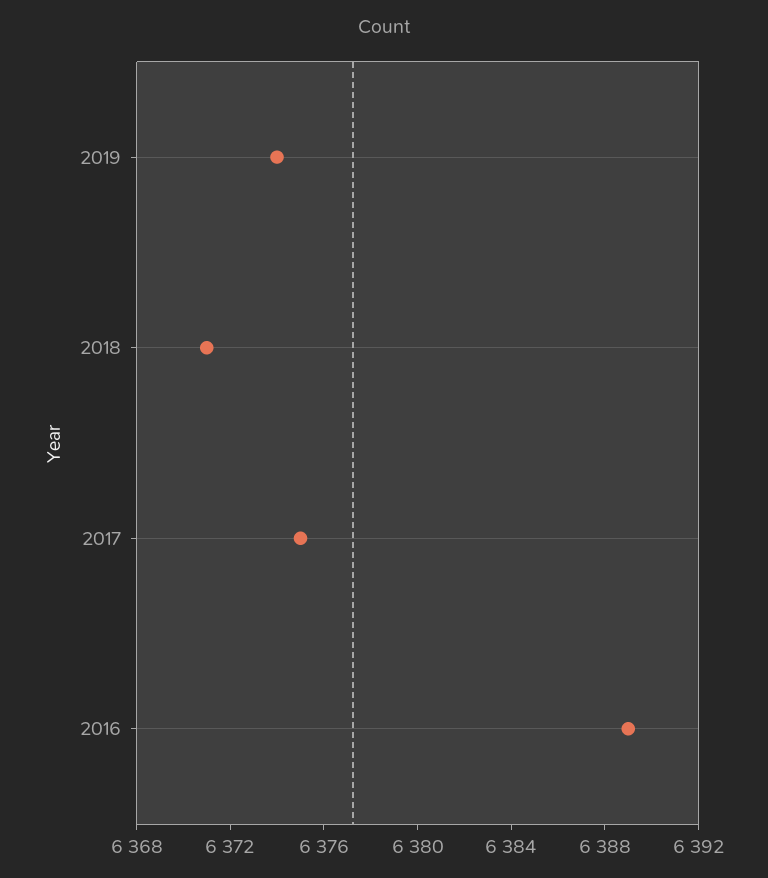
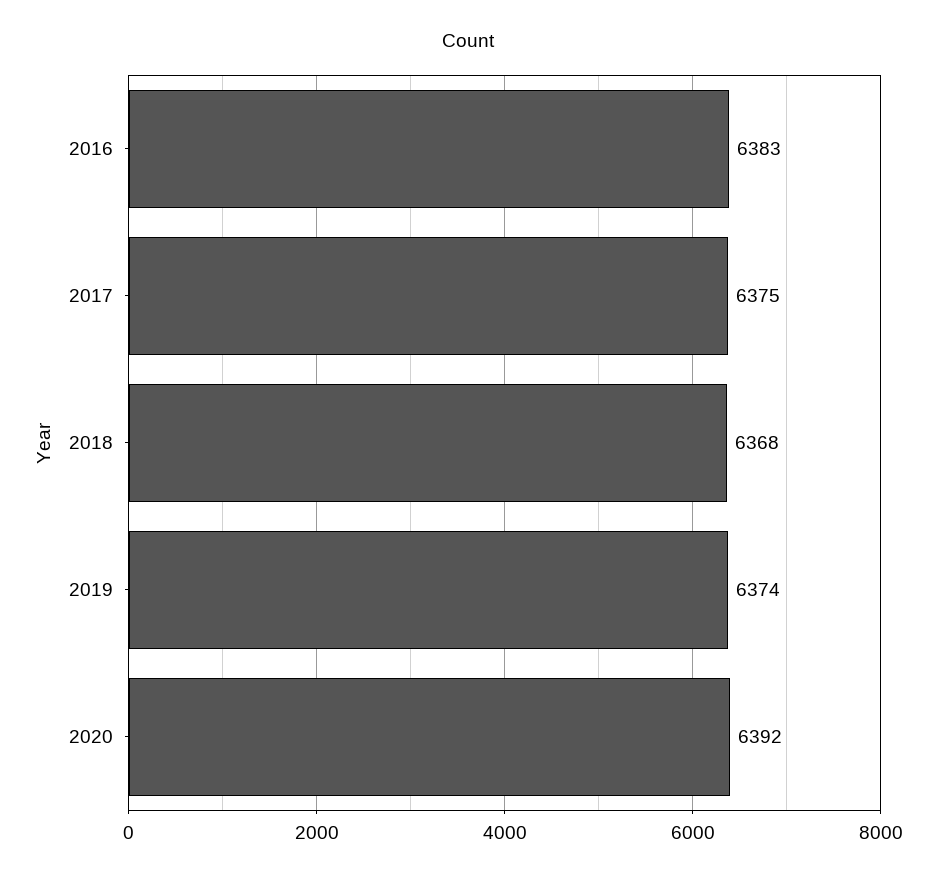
2018: 6371 -> 6368
2016: 6389 -> 6383
2020: none -> 6392

